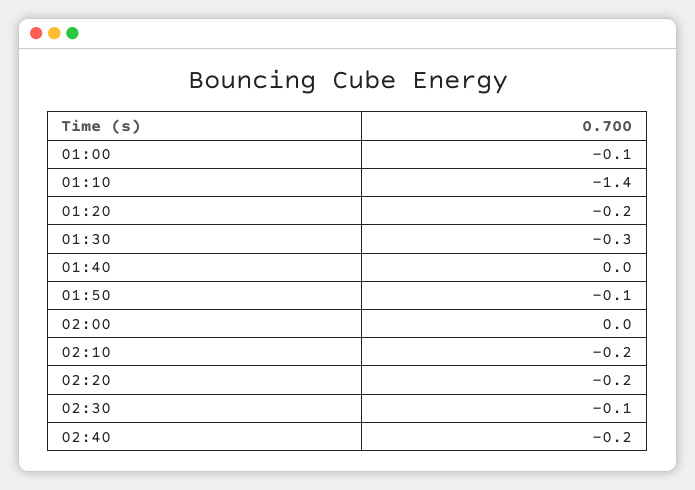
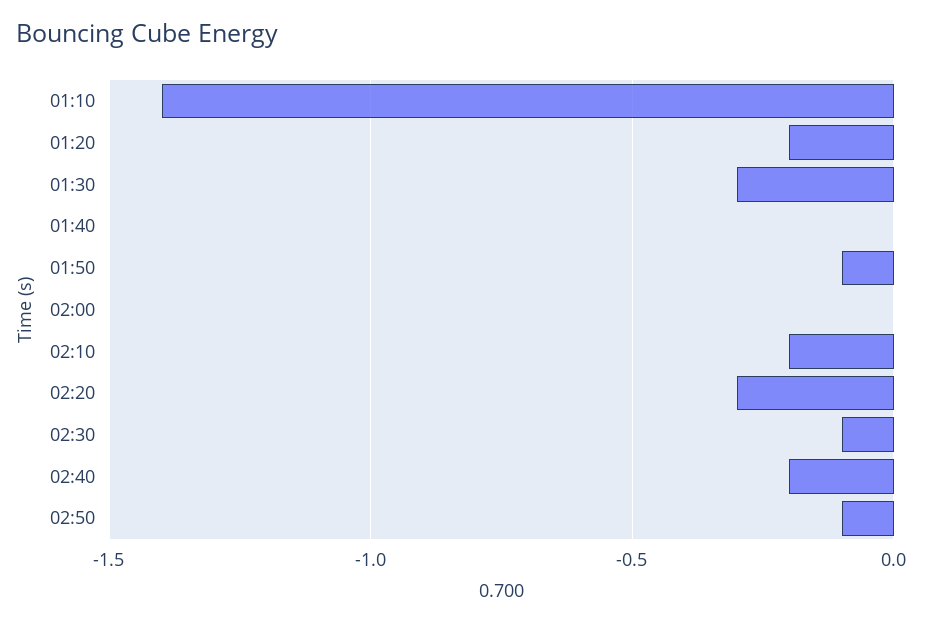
01:00: -0.1 -> none
02:20: -0.2 -> -0.3
02:50: none -> -0.1

